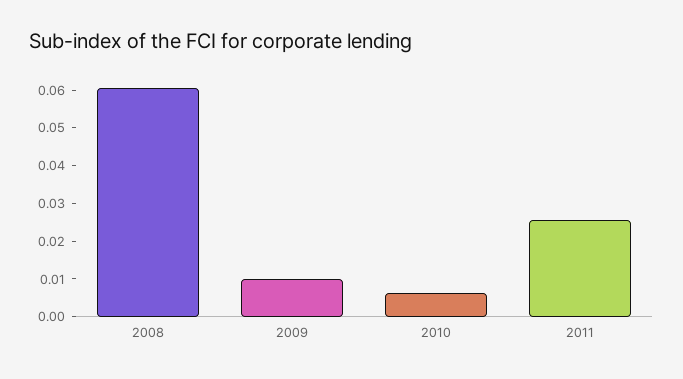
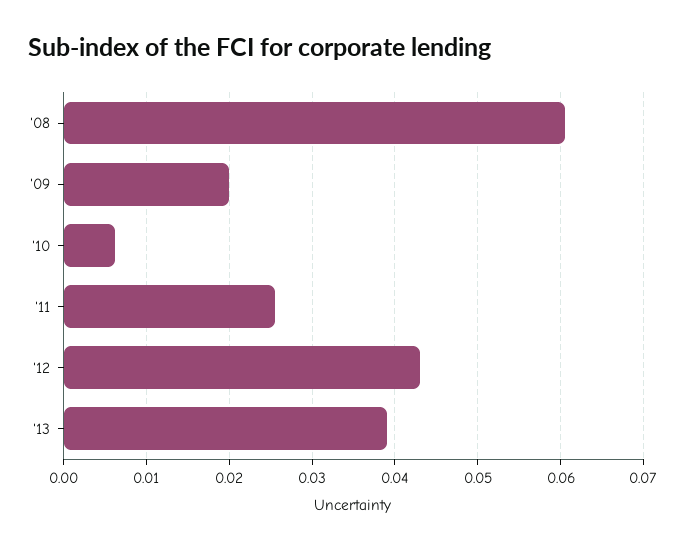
2009: 0.01 -> 0.02
'12: none -> 0.043
'13: none -> 0.039

